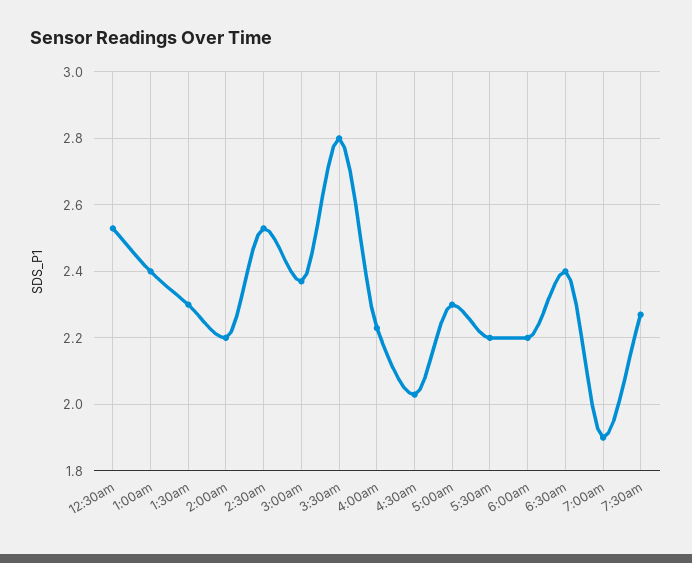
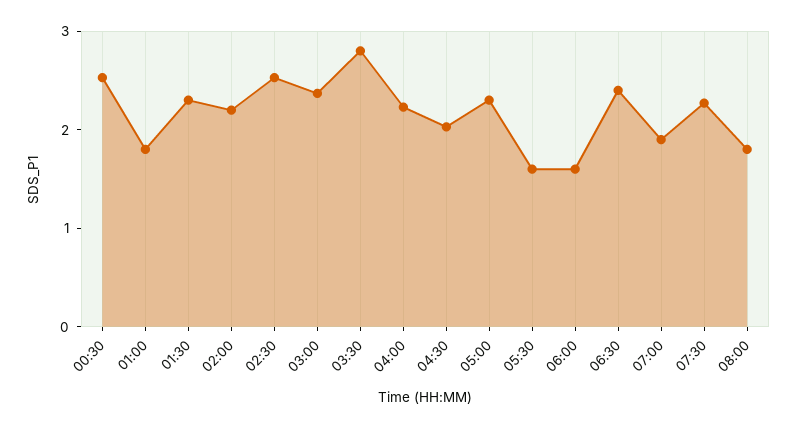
1:00am: 2.4 -> 1.8
5:30am: 2.2 -> 1.6
6:00am: 2.2 -> 1.6
08:00: none -> 1.8

